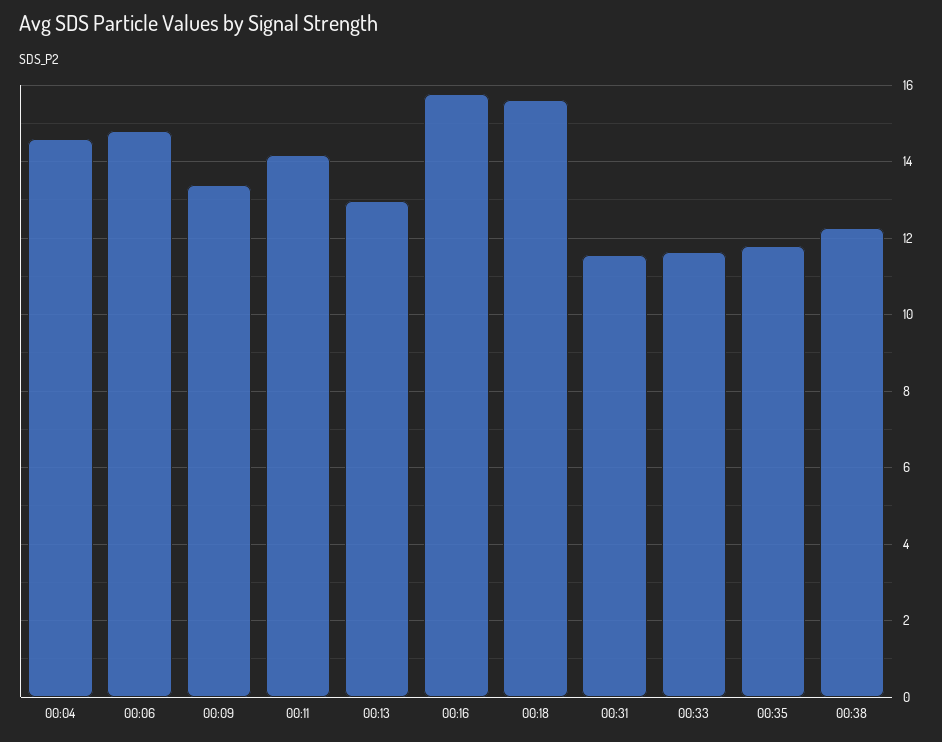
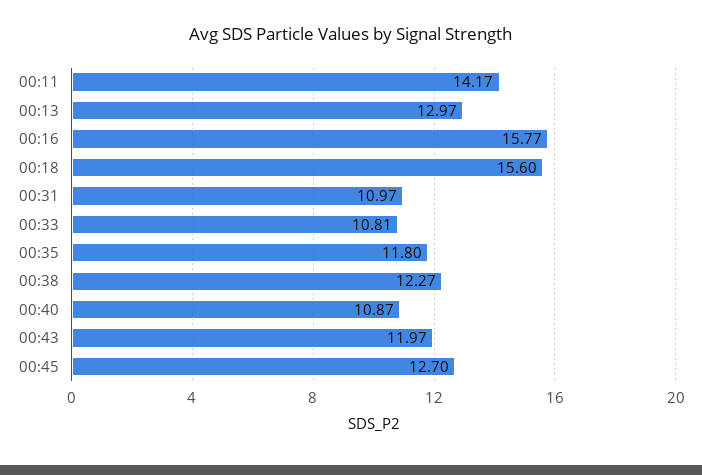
00:04: 14.6 -> none
00:06: 14.8 -> none
00:09: 13.4 -> none
00:31: 11.6 -> 10.97
00:33: 11.6 -> 10.81
00:40: none -> 10.87
00:43: none -> 11.97
00:45: none -> 12.7

